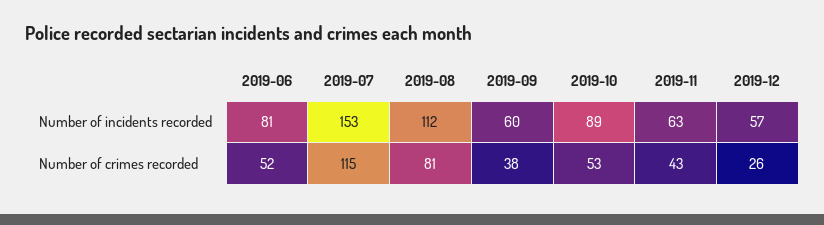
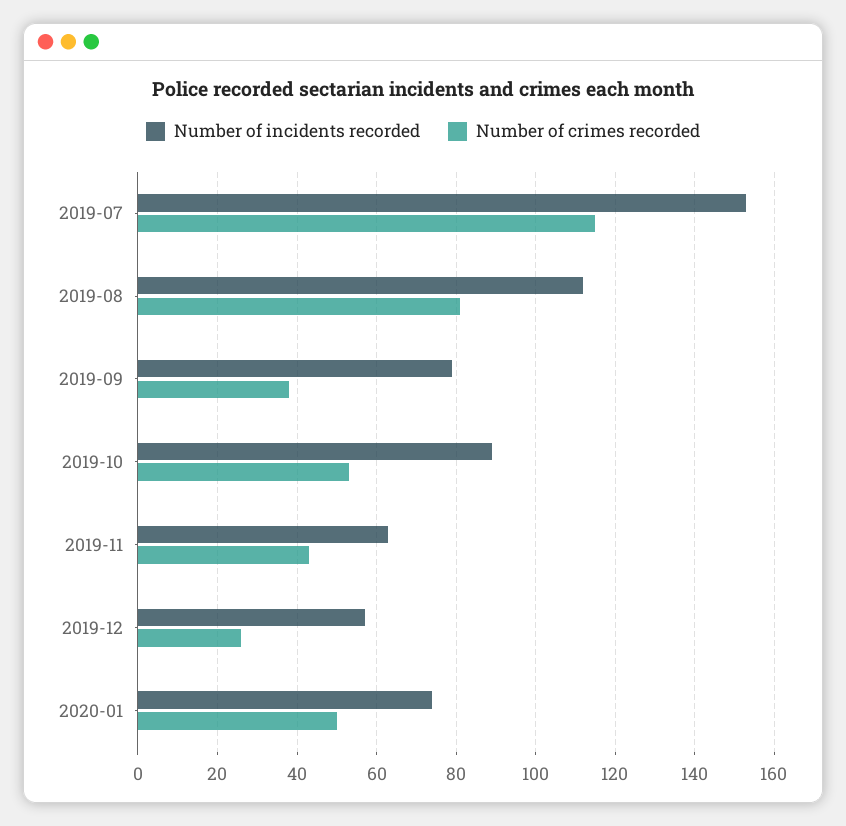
Number of incidents recorded, 2019-06: 81 -> none
Number of incidents recorded, 2019-09: 60 -> 80
Number of crimes recorded, 2019-06: 52 -> none
Number of incidents recorded, 2020-01: none -> 75
Number of crimes recorded, 2020-01: none -> 50

